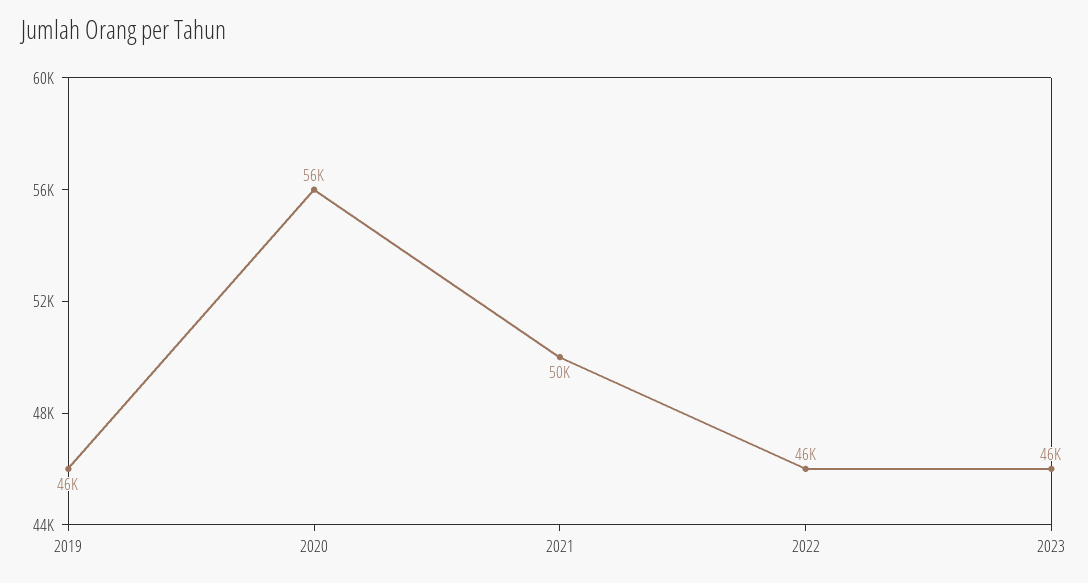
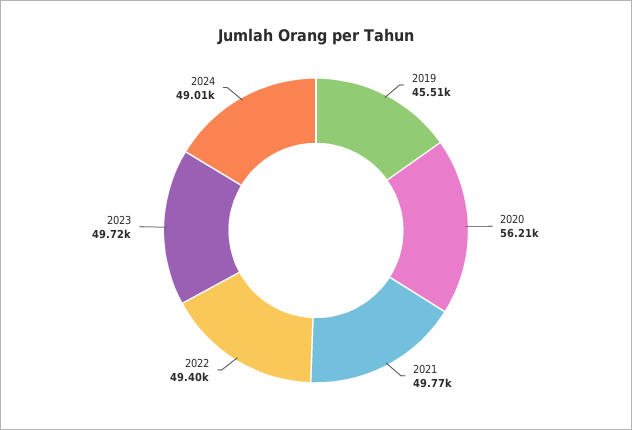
2022: 46000 -> 49400
2023: 46000 -> 49720
2024: none -> 49010

